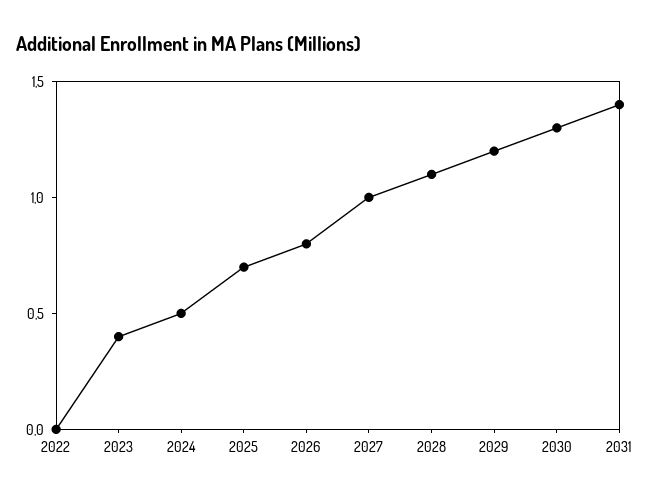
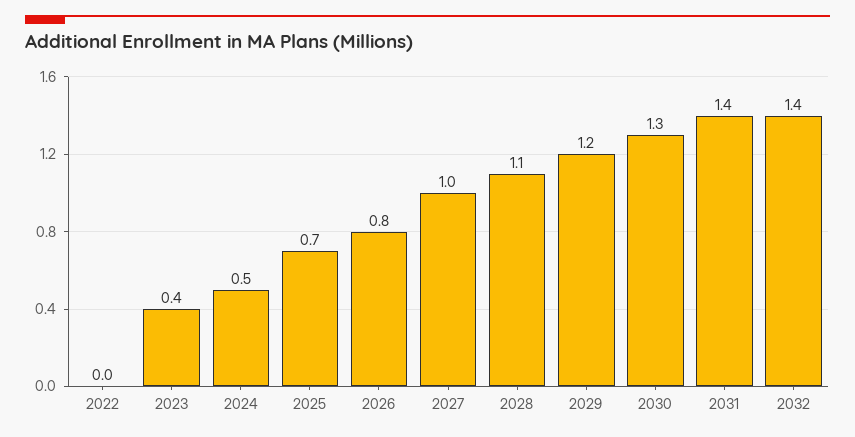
2032: none -> 1.4

